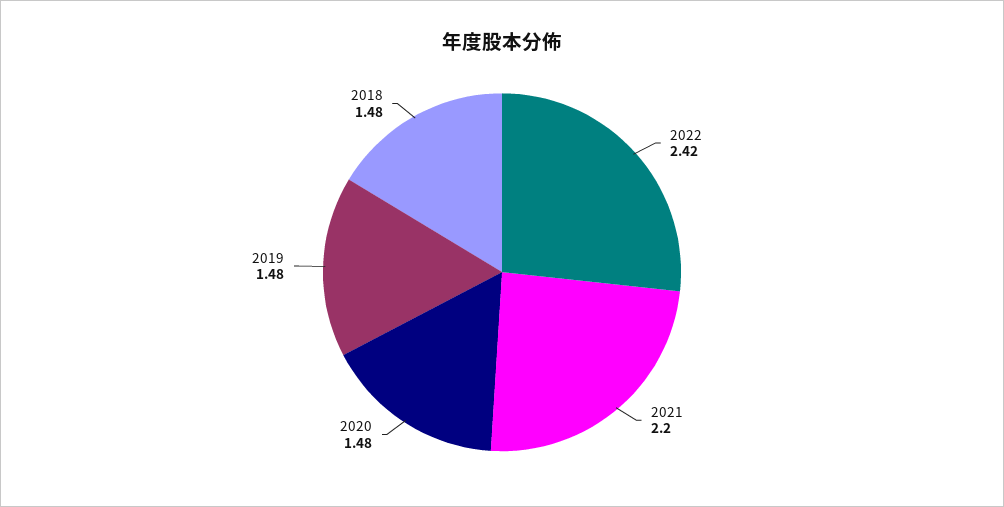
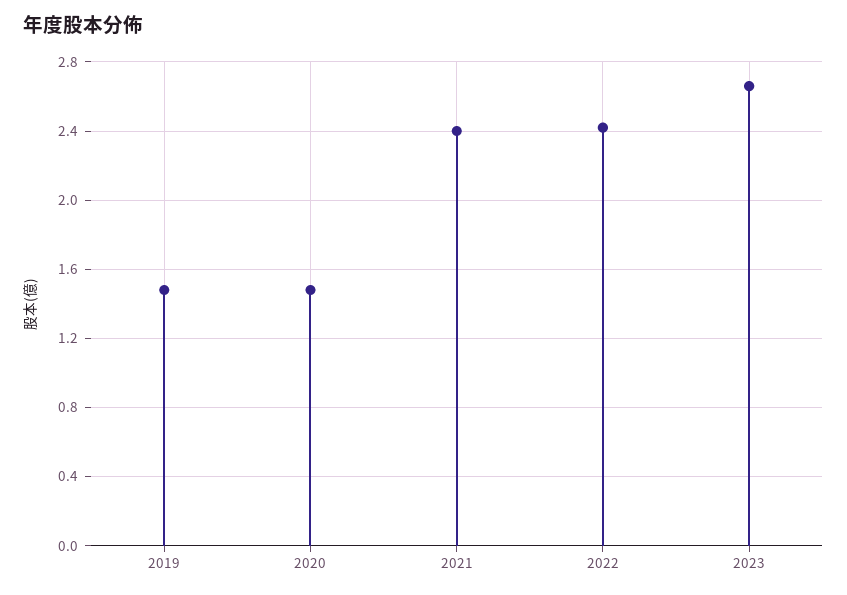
2021: 2.2 -> 2.4
2018: 1.48 -> none
2023: none -> 2.65

